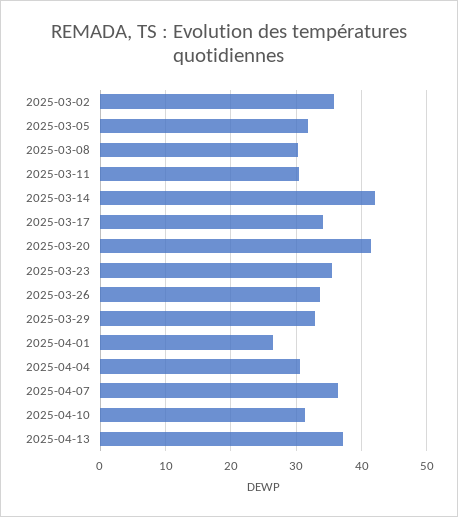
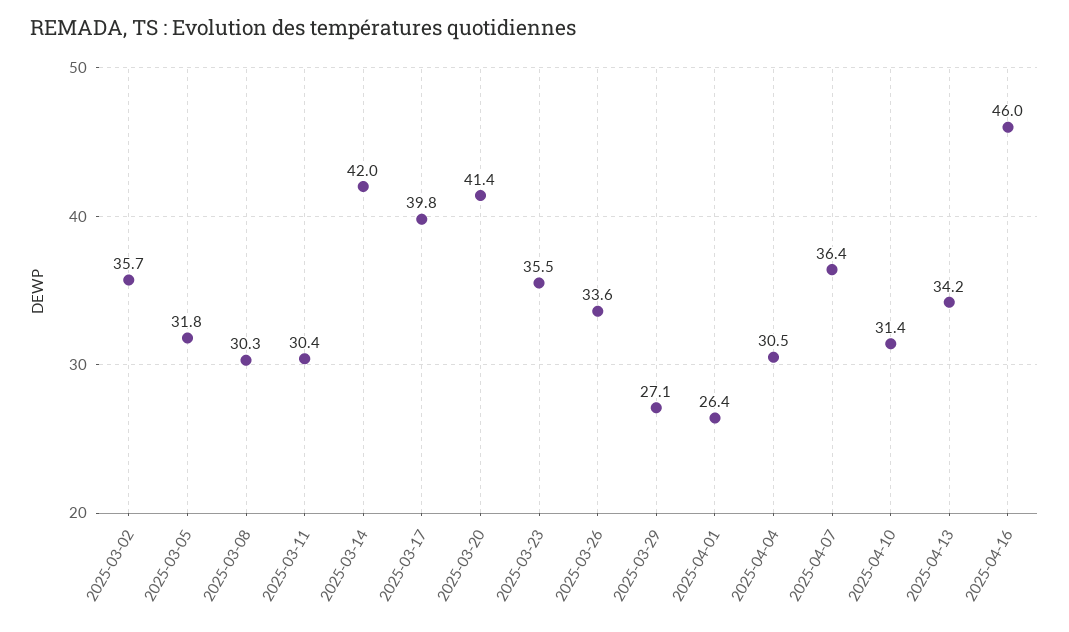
2025-03-17: 34 -> 39.8
2025-03-29: 33 -> 27.1
2025-04-13: 37 -> 34.2
2025-04-16: none -> 46

